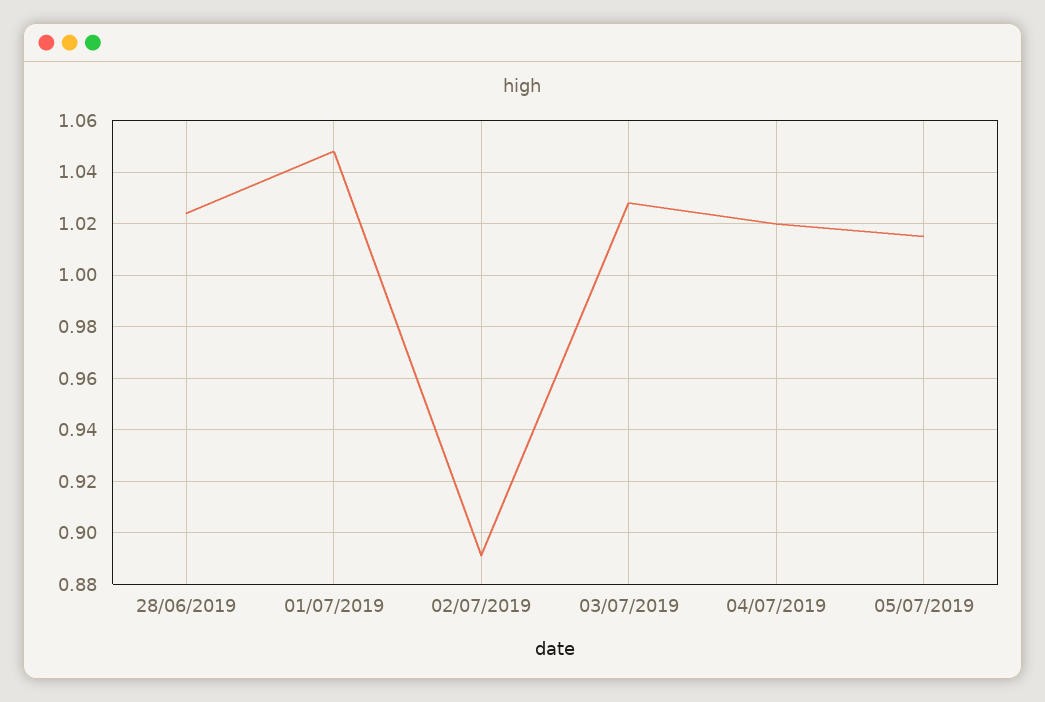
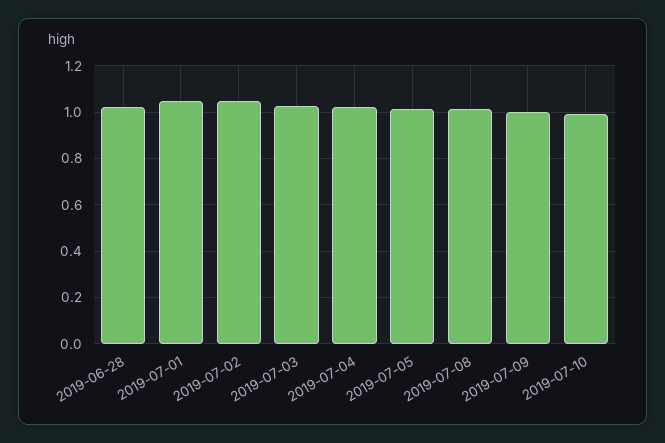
02/07/2019: 0.89 -> 1.05
2019-07-08: none -> 1
2019-07-09: none -> 1
2019-07-10: none -> 1

